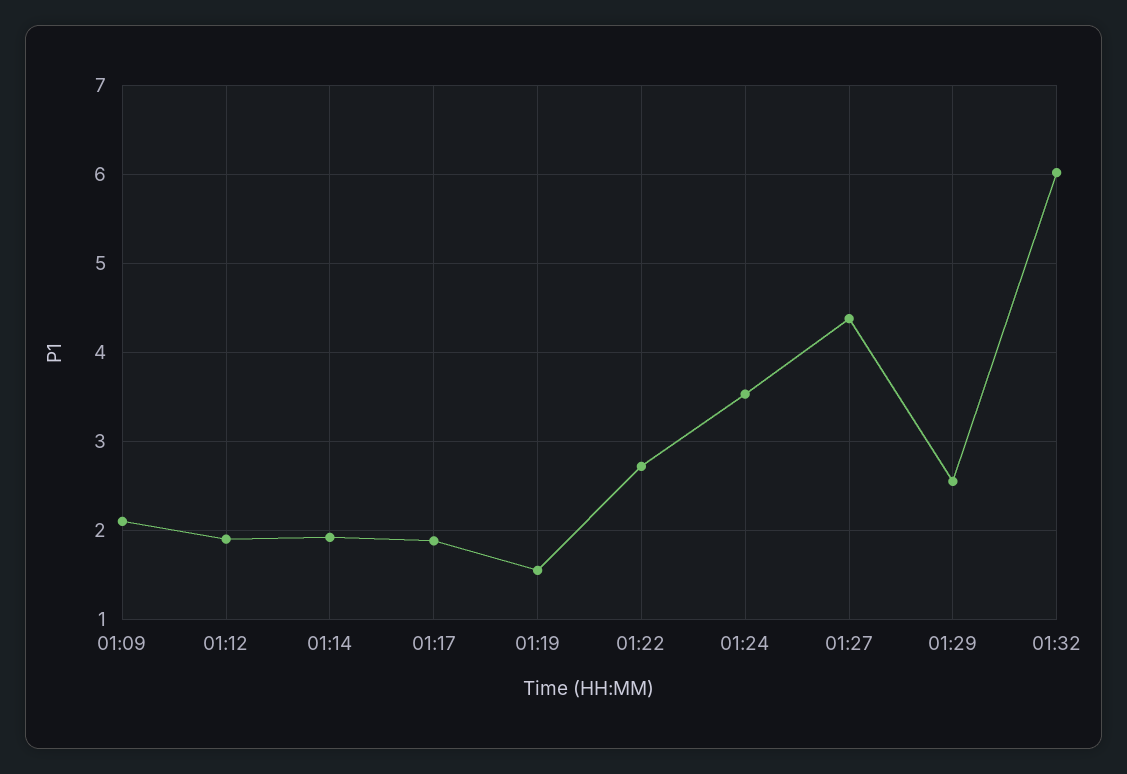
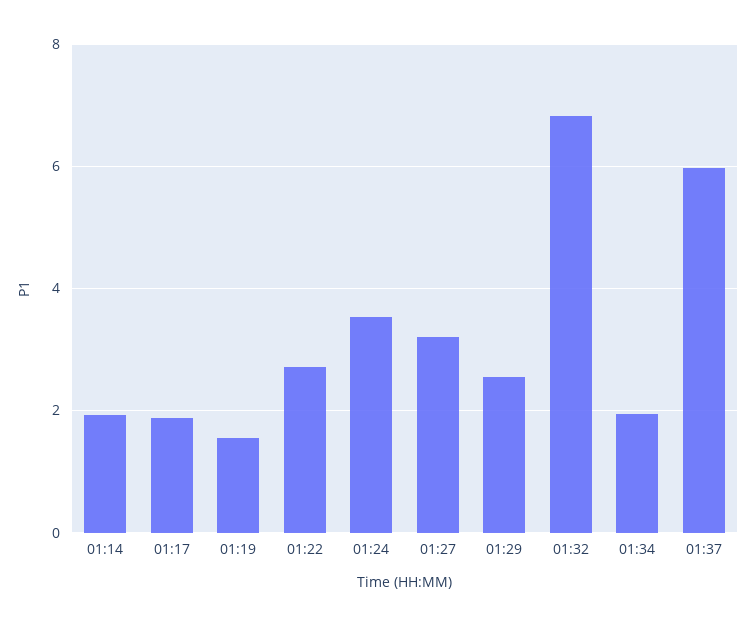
01:09: 2.1 -> none
01:12: 1.9 -> none
01:27: 4.4 -> 3.2
01:32: 6 -> 6.8
01:34: none -> 2
01:37: none -> 6

